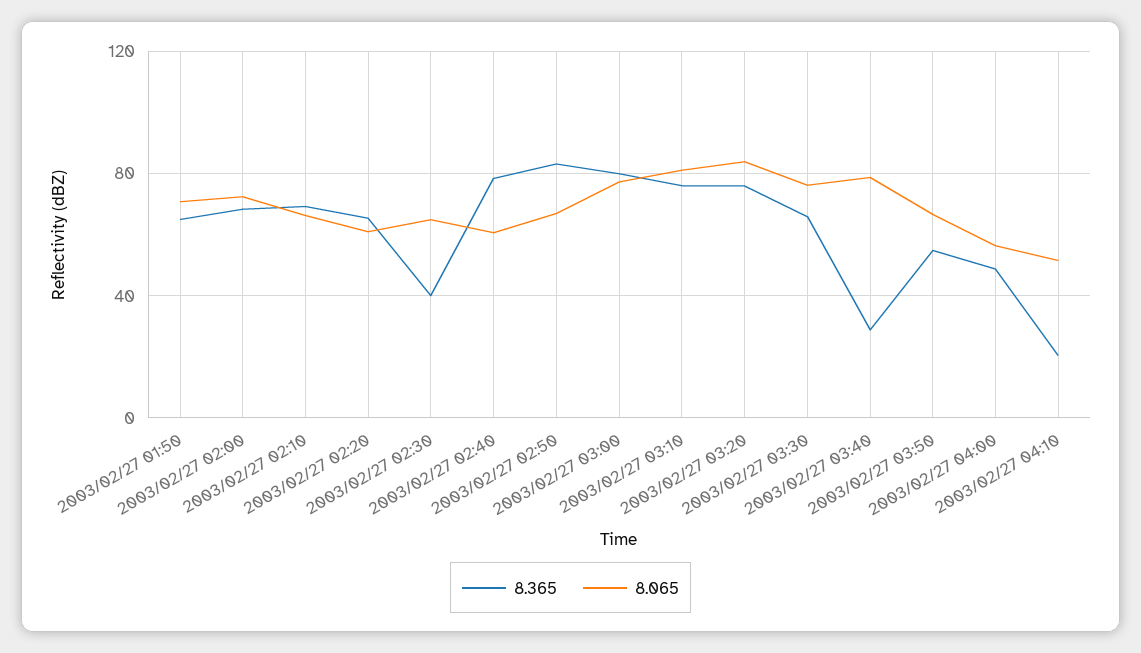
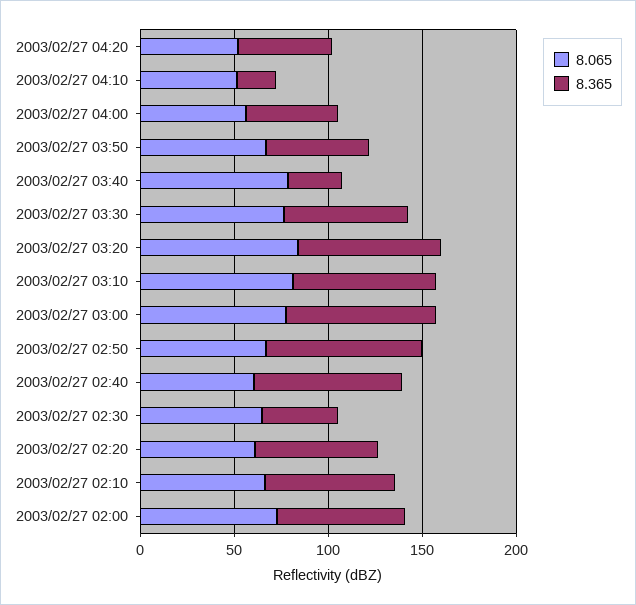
8.365, 2003/02/27 01:50: 65 -> none
8.065, 2003/02/27 01:50: 70 -> none
8.065, 2003/02/27 04:20: none -> 50
8.365, 2003/02/27 04:20: none -> 50

